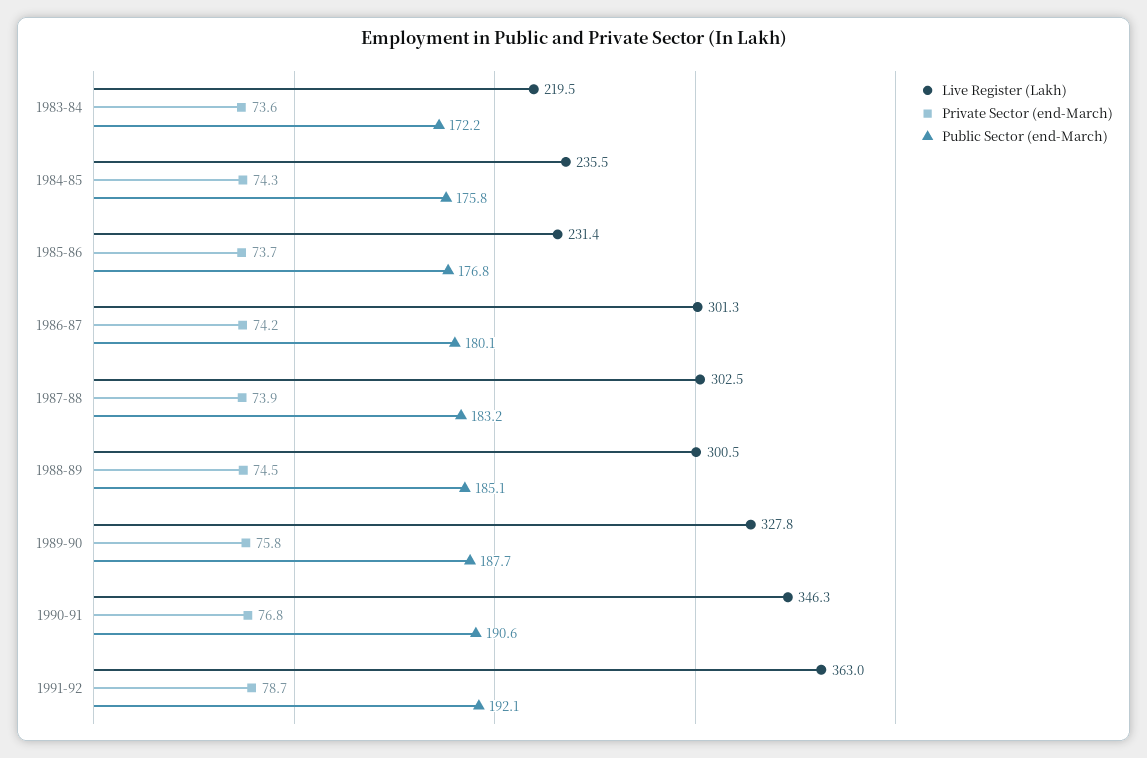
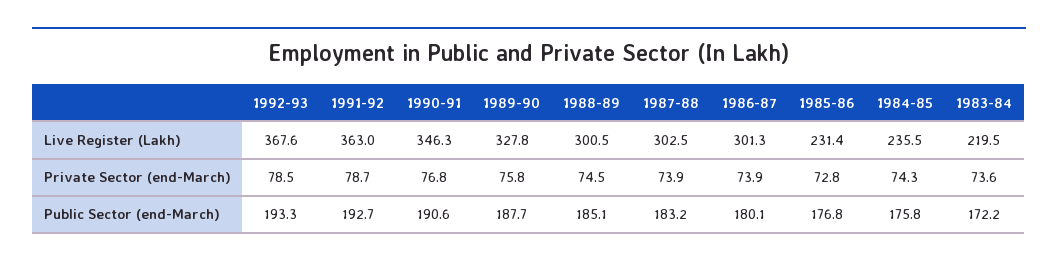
Private Sector (end-March), 1985-86: 73.7 -> 72.8
Private Sector (end-March), 1986-87: 74.2 -> 73.9
Public Sector (end-March), 1991-92: 192.1 -> 192.7
Live Register (Lakh), 1992-93: none -> 367.6
Private Sector (end-March), 1992-93: none -> 78.5
Public Sector (end-March), 1992-93: none -> 193.3

